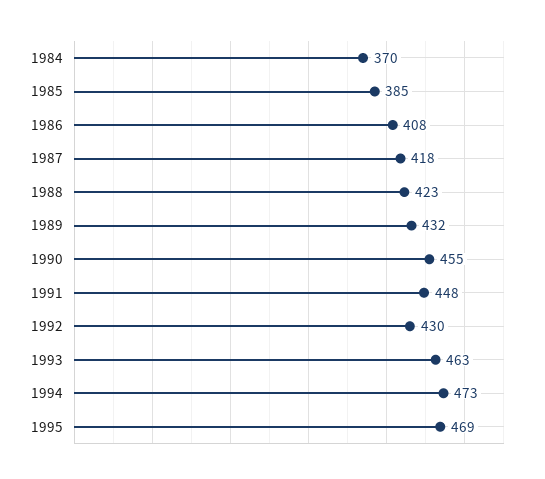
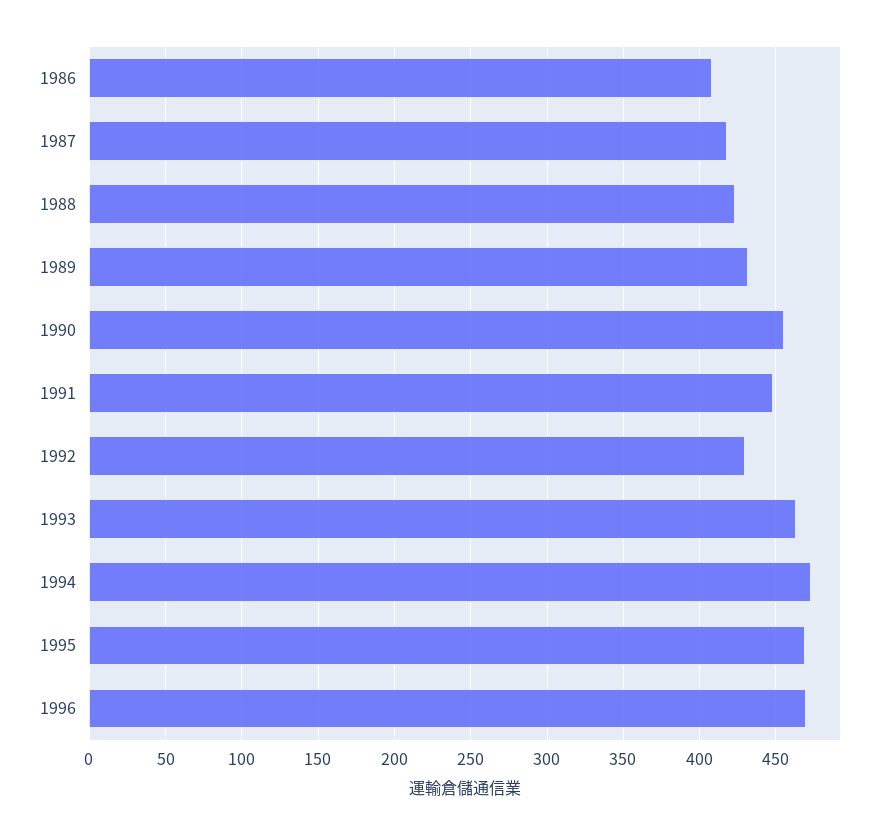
1984: 370 -> none
1985: 385 -> none
1996: none -> 470

